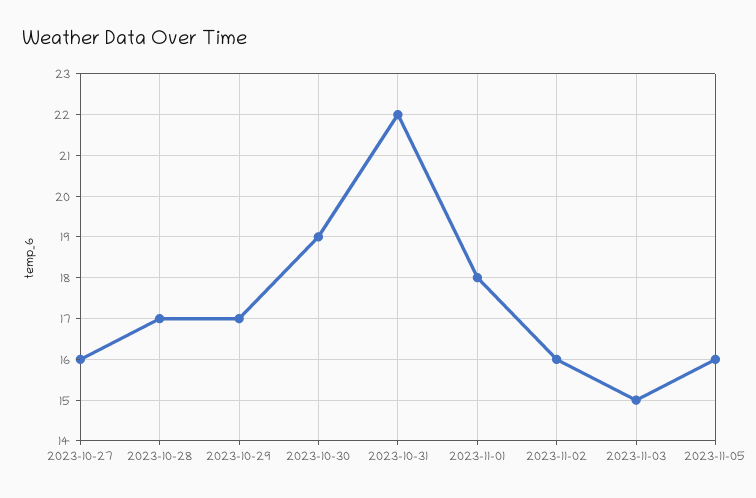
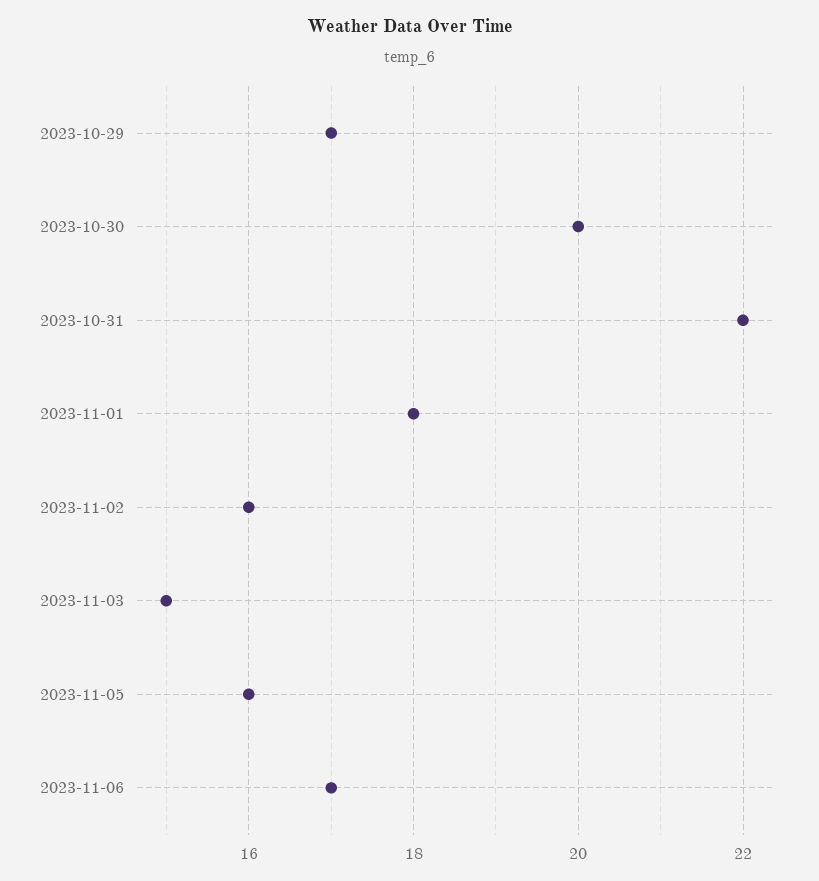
2023-10-27: 16 -> none
2023-10-28: 17 -> none
2023-10-30: 19 -> 20
2023-11-06: none -> 17

